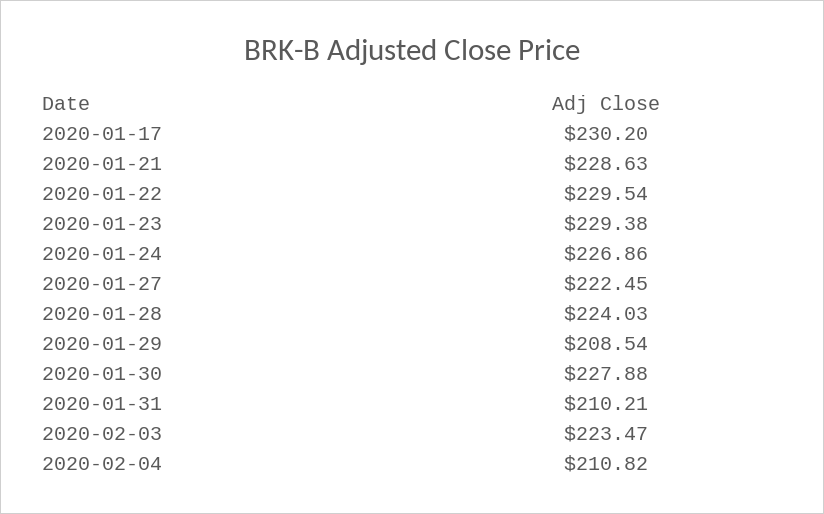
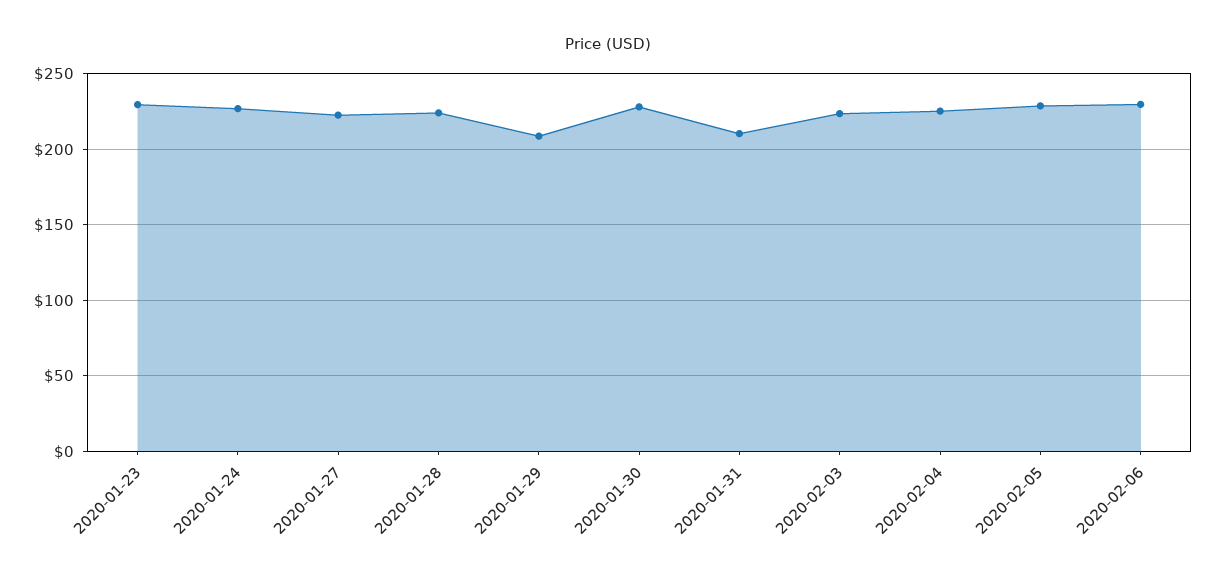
2020-01-17: 230.2 -> none
2020-01-21: 228.63 -> none
2020-01-22: 229.54 -> none
2020-02-04: 210.82 -> 225
2020-02-05: none -> 230
2020-02-06: none -> 230

